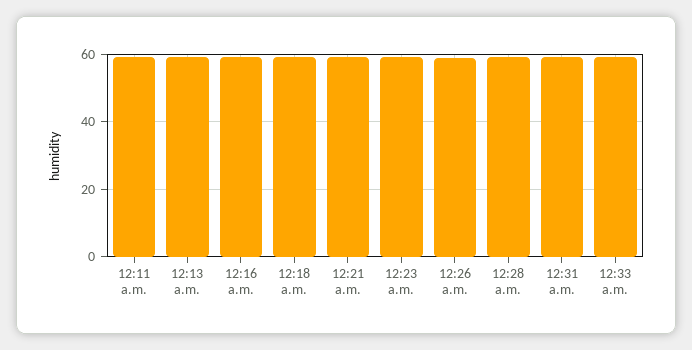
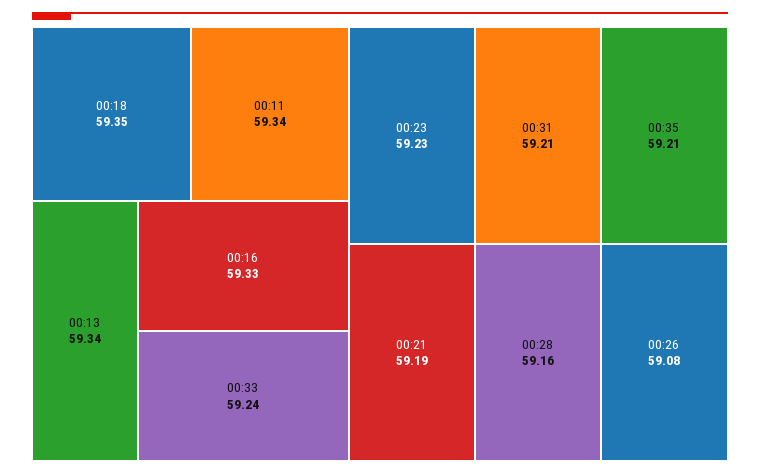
00:35: none -> 59.21

